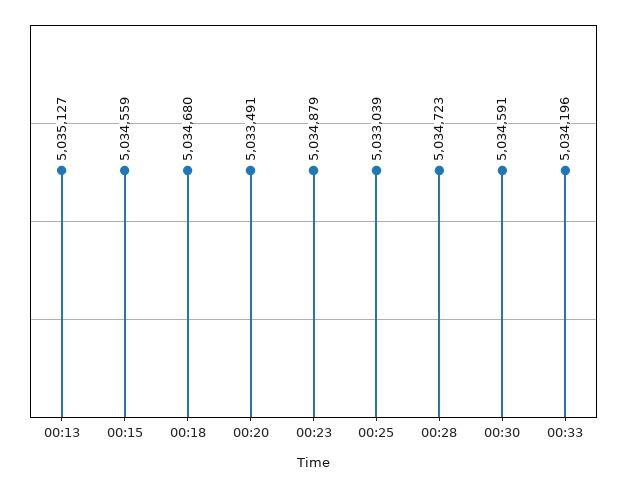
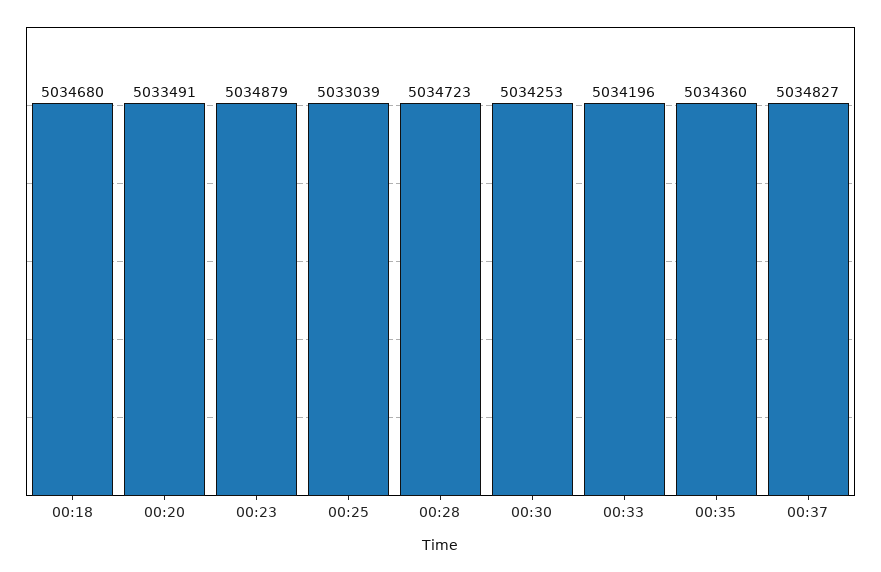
00:13: 5035127 -> none
00:15: 5034559 -> none
00:30: 5034591 -> 5034253
00:35: none -> 5034360
00:37: none -> 5034827

